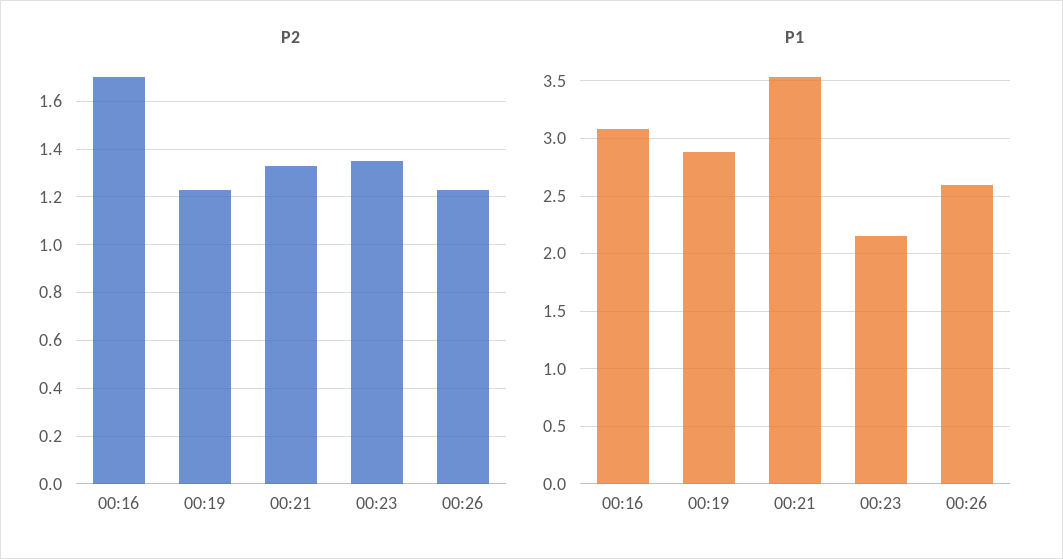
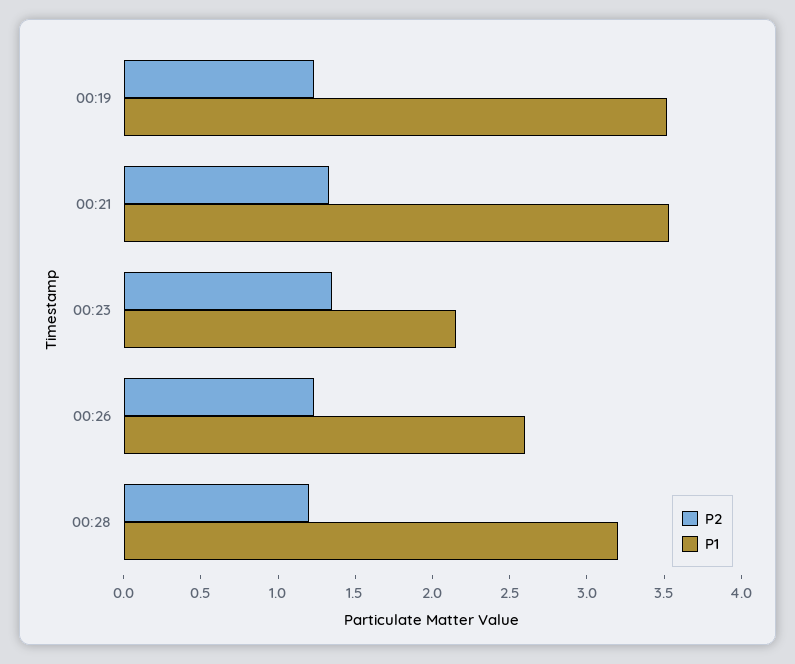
P2, 00:16: 1.7 -> none
P1, 00:16: 3.1 -> none
P1, 00:19: 2.9 -> 3.5
P2, 00:28: none -> 1.2
P1, 00:28: none -> 3.2

